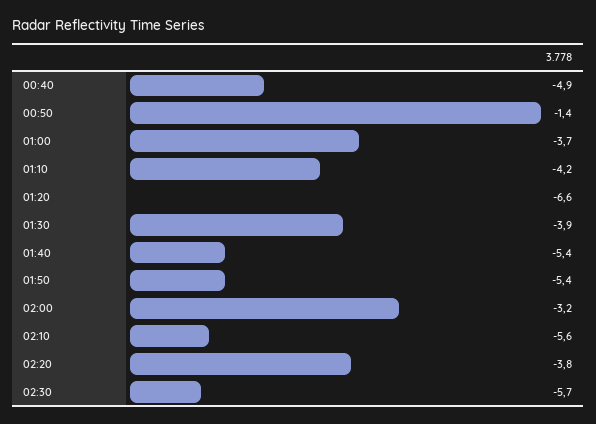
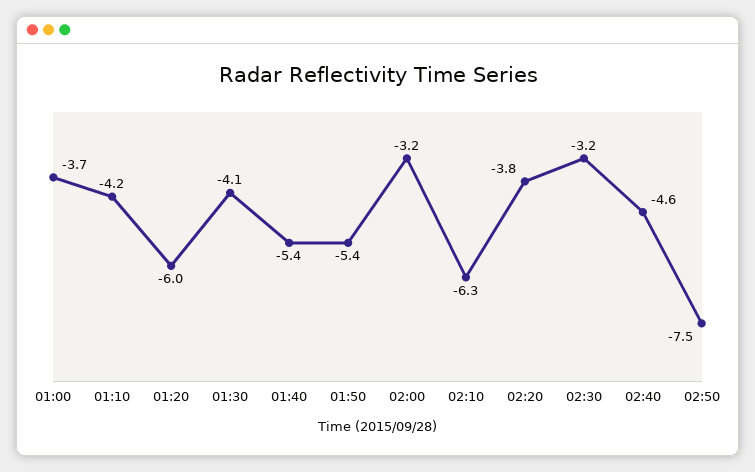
00:40: -4.9 -> none
00:50: -1.4 -> none
01:20: -6.6 -> -6
01:30: -3.9 -> -4.1
02:10: -5.6 -> -6.3
02:30: -5.7 -> -3.2
02:40: none -> -4.6
02:50: none -> -7.5

